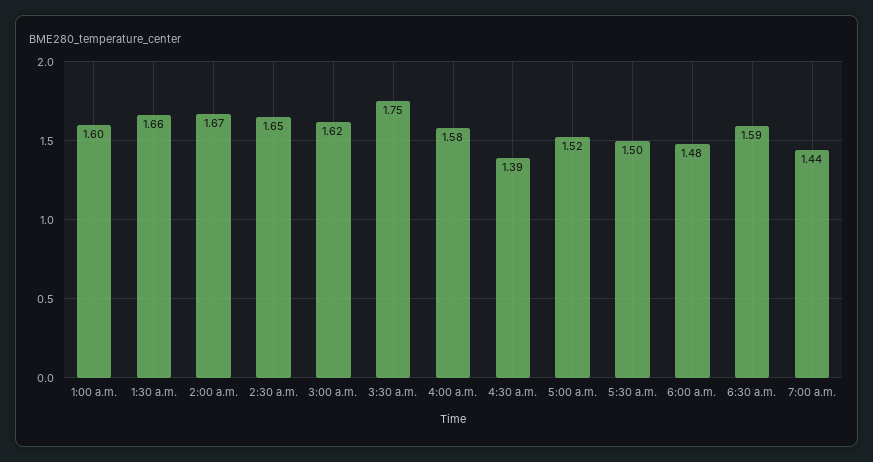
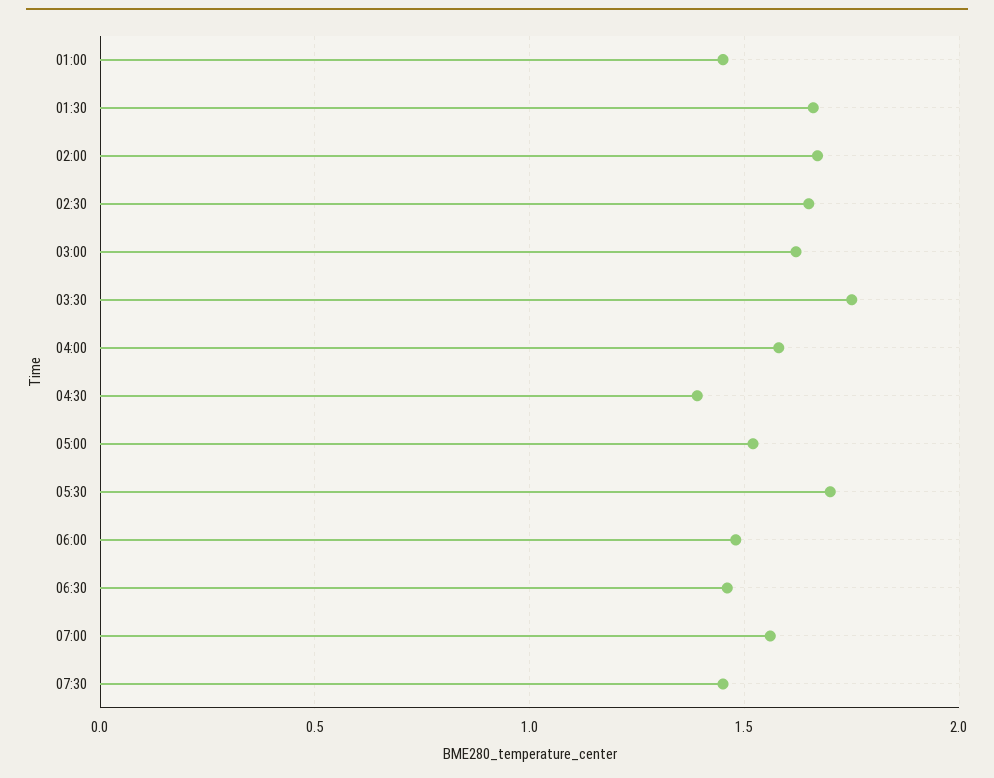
1:00 a.m.: 1.6 -> 1.45
5:30 a.m.: 1.5 -> 1.7
6:30 a.m.: 1.59 -> 1.45
7:00 a.m.: 1.44 -> 1.55
07:30: none -> 1.45

